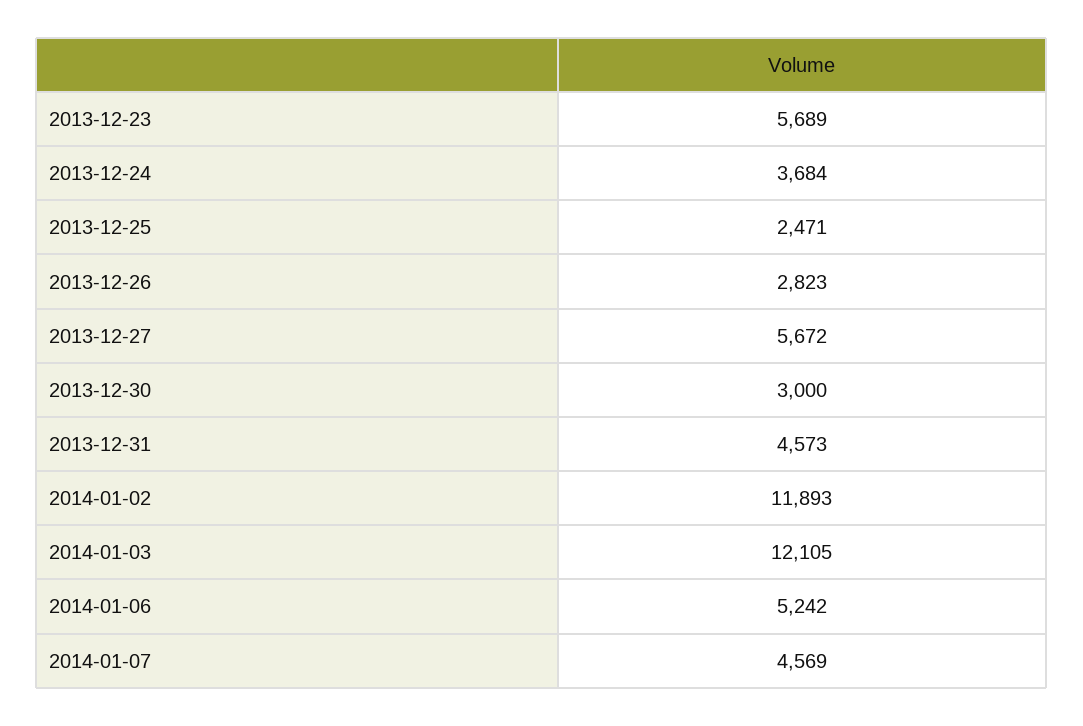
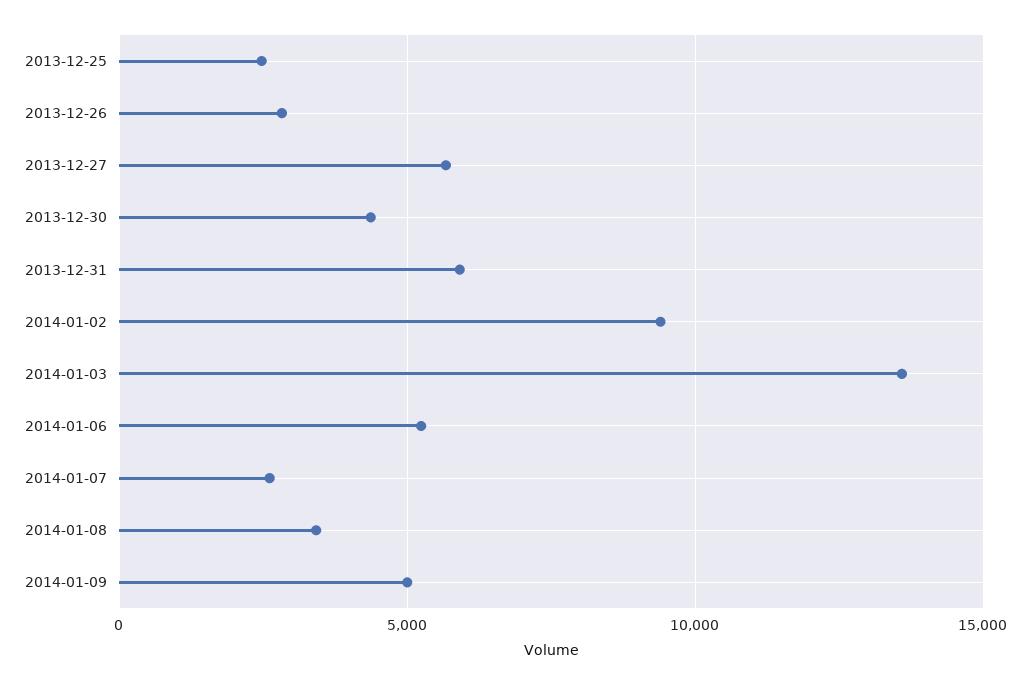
2013-12-23: 5689 -> none
2013-12-24: 3684 -> none
2013-12-30: 3000 -> 4500
2013-12-31: 4573 -> 6000
2014-01-02: 11893 -> 9500
2014-01-03: 12105 -> 13500
2014-01-07: 4569 -> 2500
2014-01-08: none -> 3500
2014-01-09: none -> 5000

